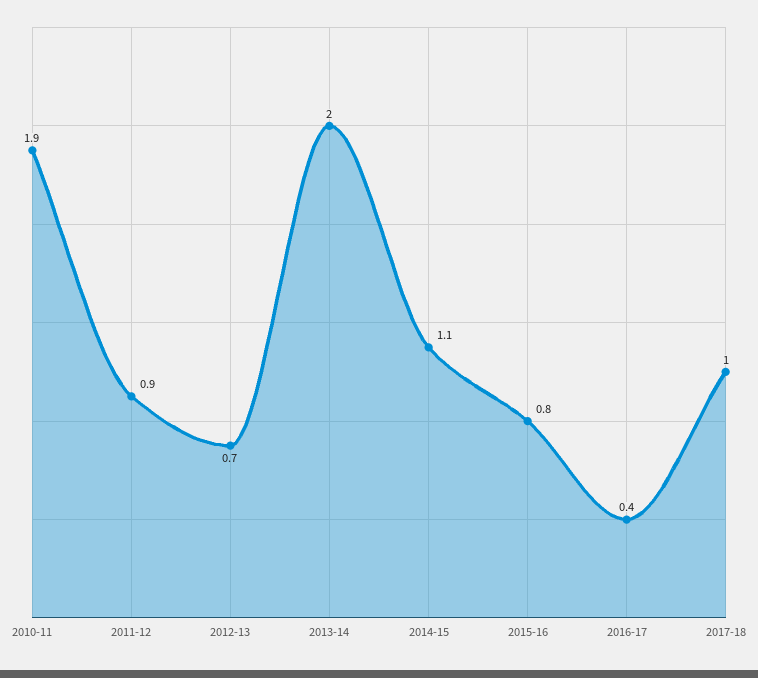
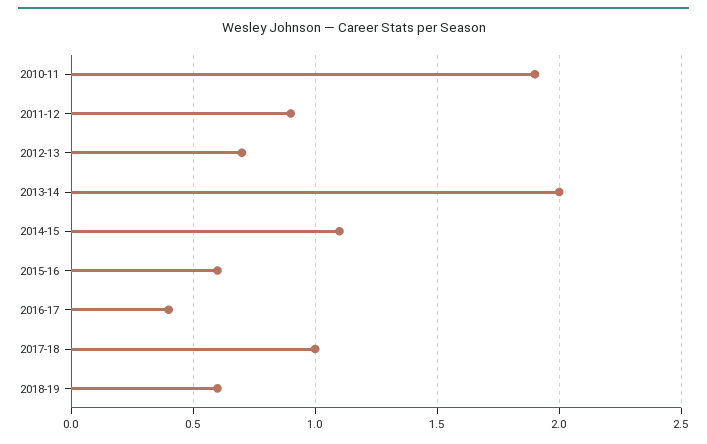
2015-16: 0.8 -> 0.6
2018-19: none -> 0.6

